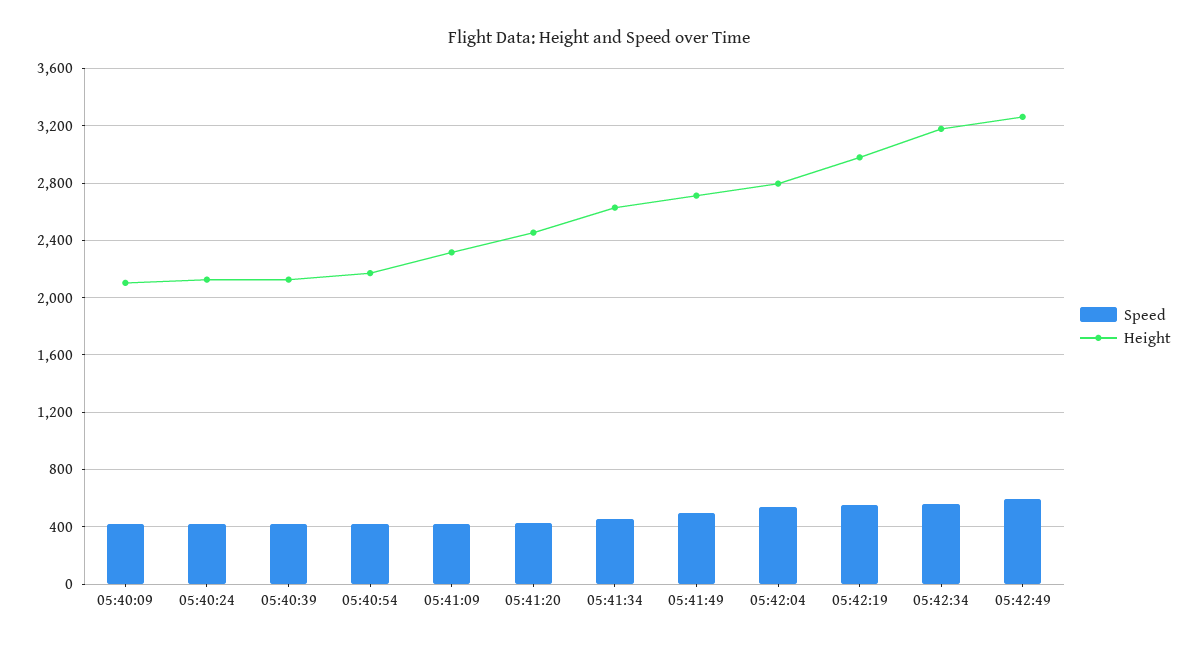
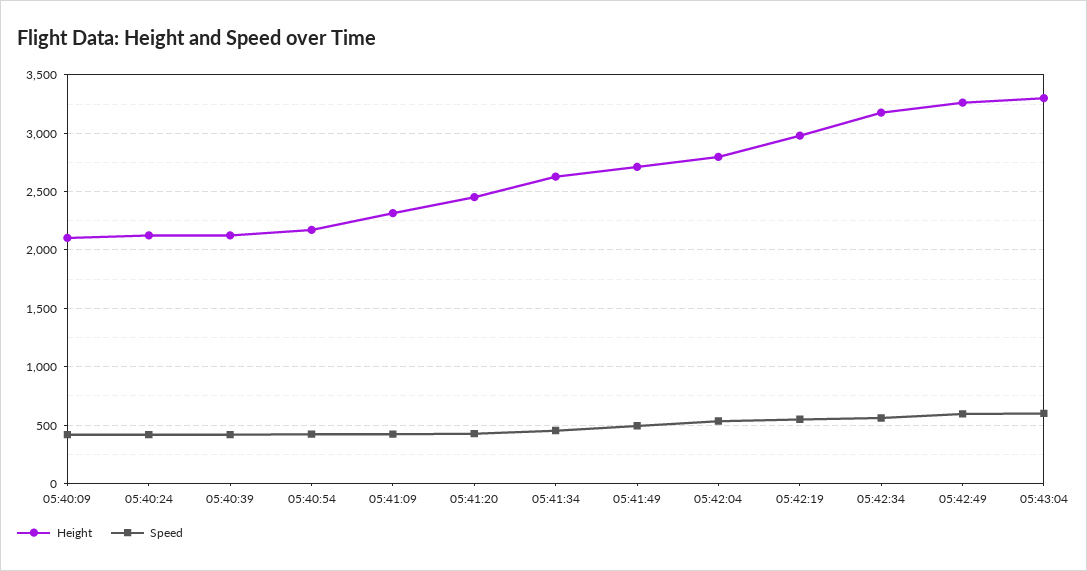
Height, 05:43:04: none -> 3300
Speed, 05:43:04: none -> 600

